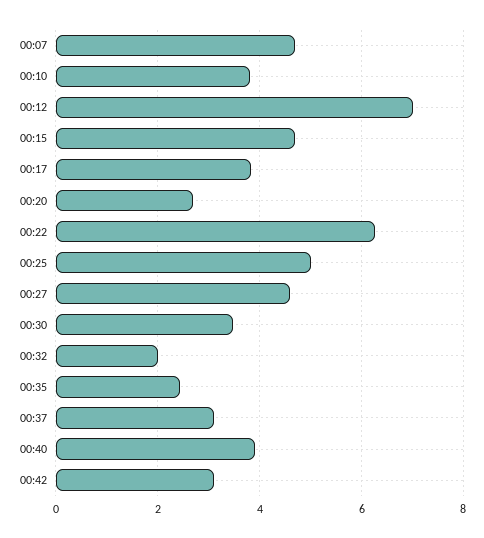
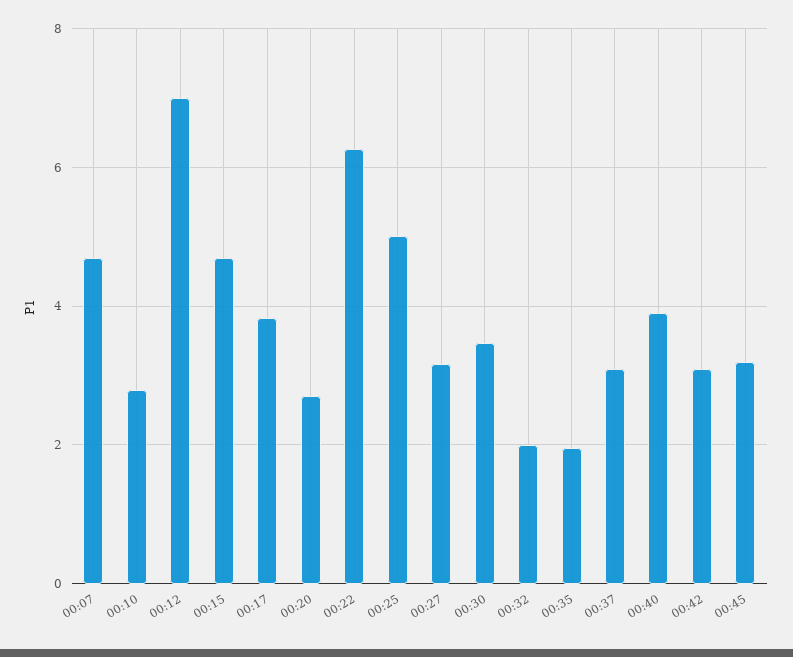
00:10: 3.8 -> 2.8
00:27: 4.6 -> 3.2
00:35: 2.4 -> 2
00:45: none -> 3.2

